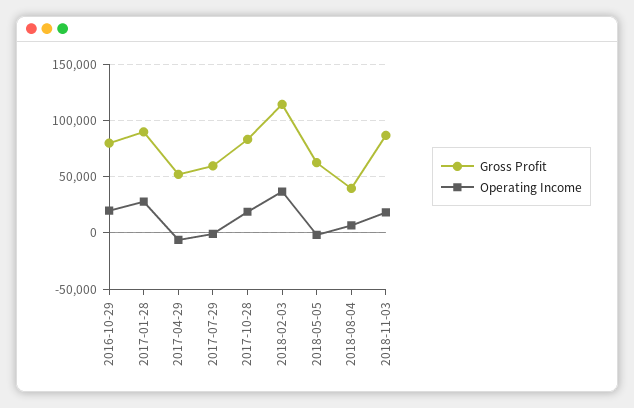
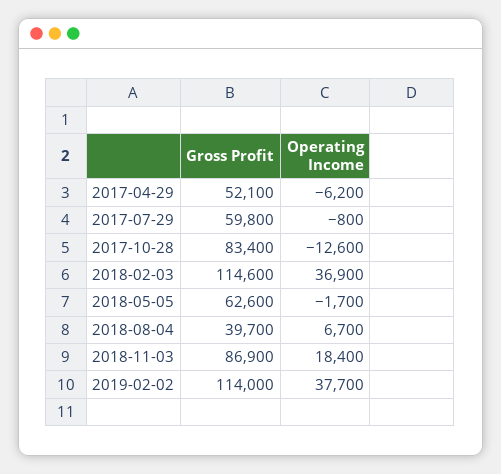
Gross Profit, 2016-10-29: 80000 -> none
Operating Income, 2016-10-29: 20000 -> none
Gross Profit, 2017-01-28: 90000 -> none
Operating Income, 2017-01-28: 30000 -> none
Operating Income, 2017-10-28: 20000 -> -12600
Gross Profit, 2019-02-02: none -> 114000
Operating Income, 2019-02-02: none -> 37700

